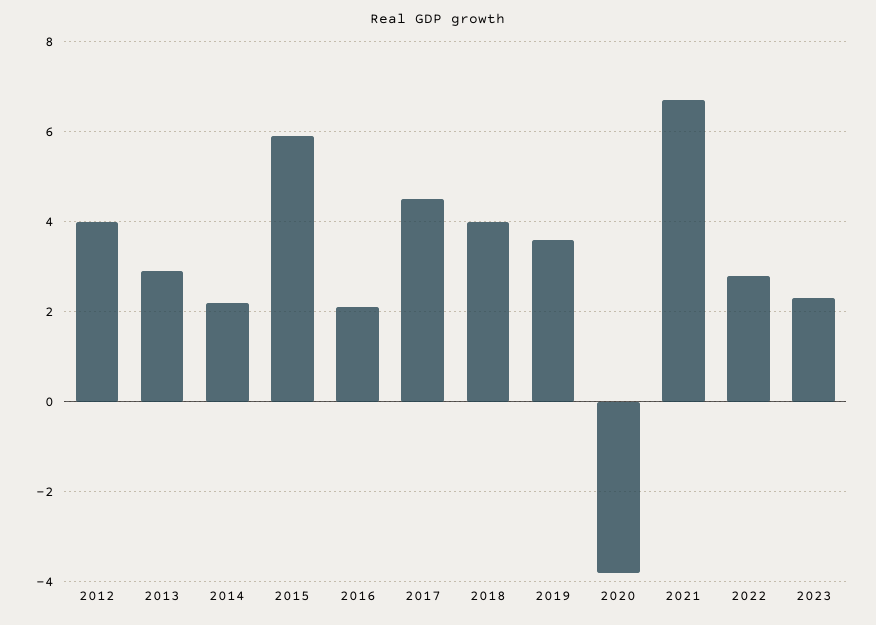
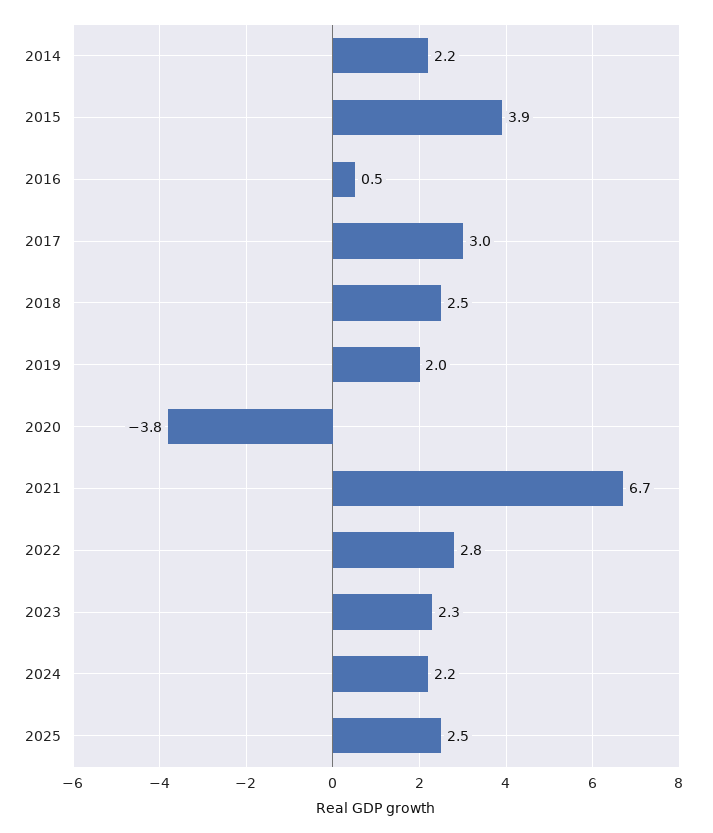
2012: 4 -> none
2013: 3 -> none
2015: 6 -> 3.9
2016: 2 -> 0.5
2017: 4.5 -> 3
2018: 4 -> 2.5
2019: 3.5 -> 2
2024: none -> 2.2
2025: none -> 2.5

